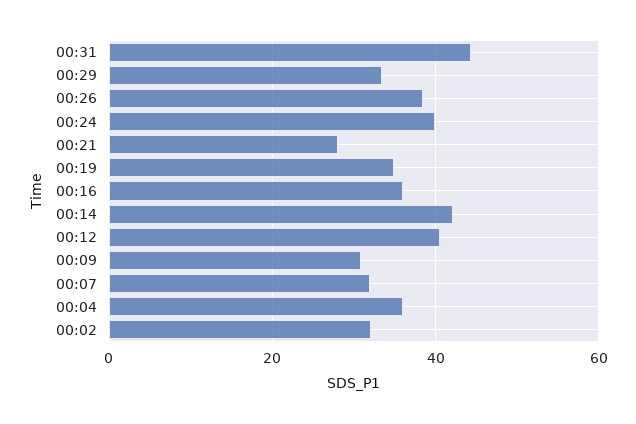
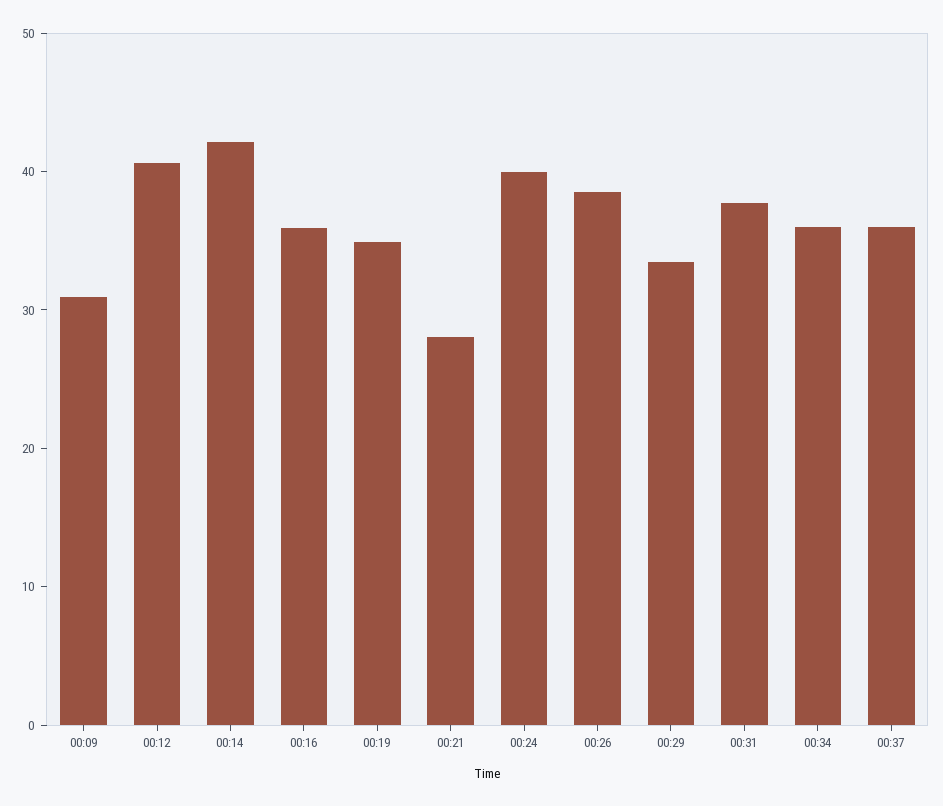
00:31: 44 -> 38
00:07: 32 -> none
00:04: 36 -> none
00:02: 32 -> none
00:34: none -> 36
00:37: none -> 36

